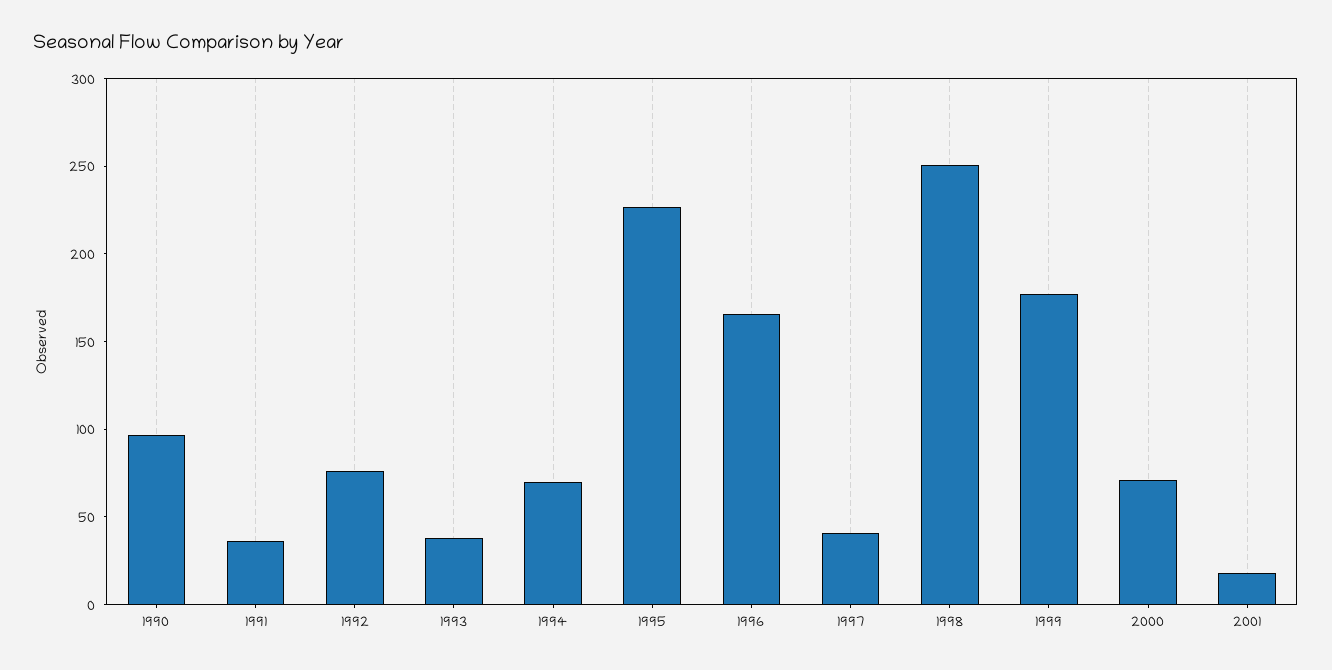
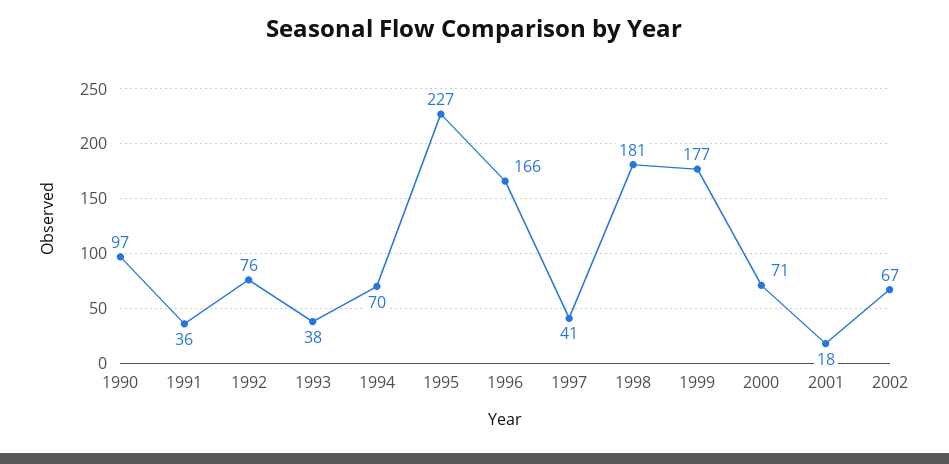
1998: 250 -> 181
2002: none -> 67

